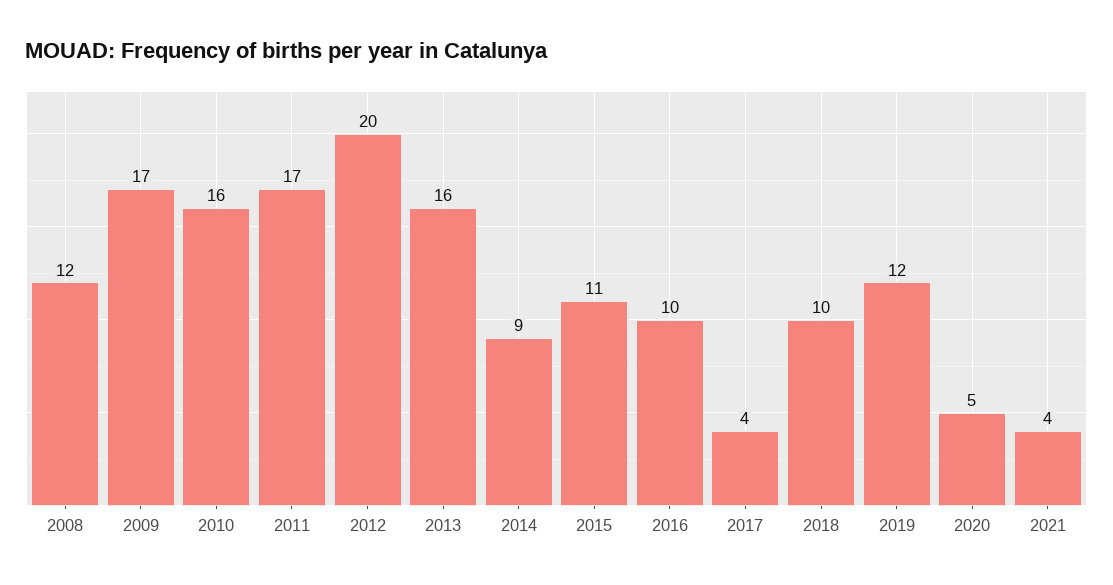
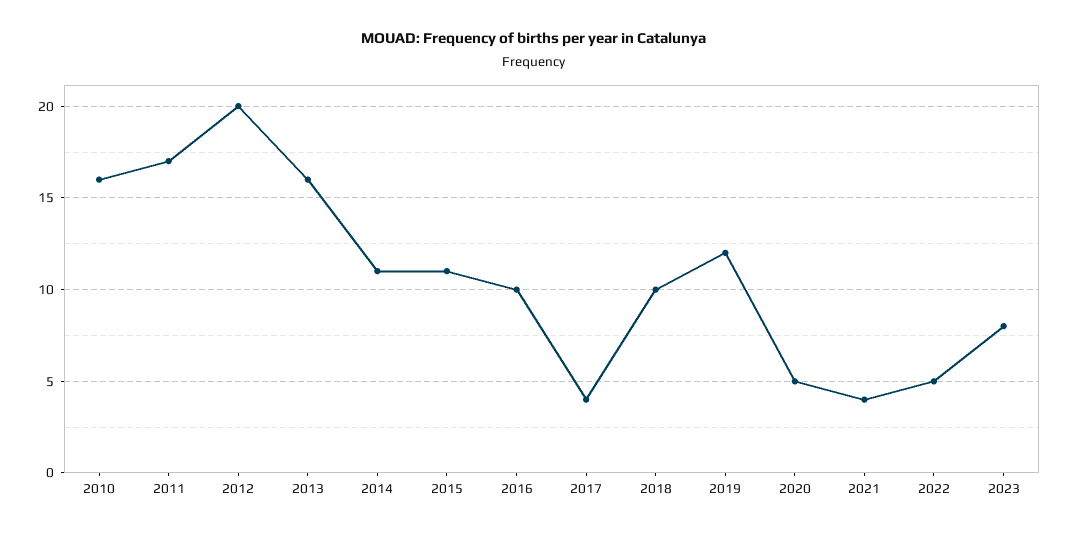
2008: 12 -> none
2009: 17 -> none
2014: 9 -> 11
2022: none -> 5
2023: none -> 8

